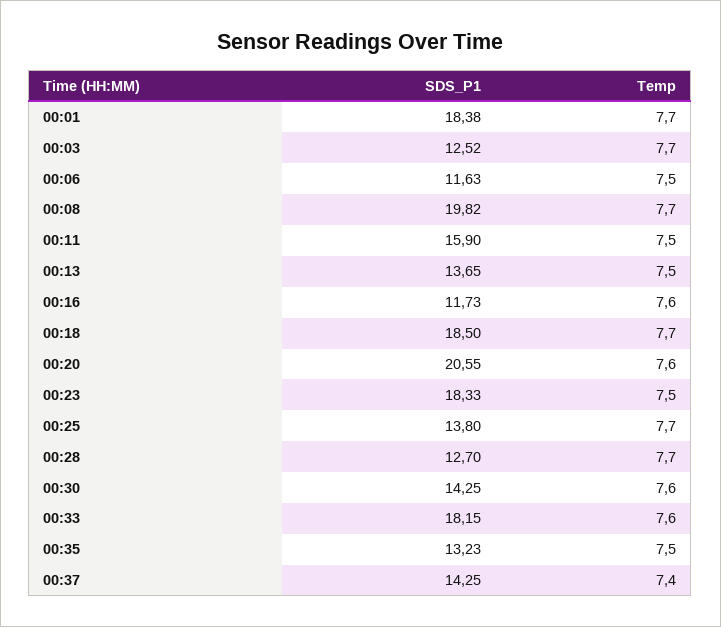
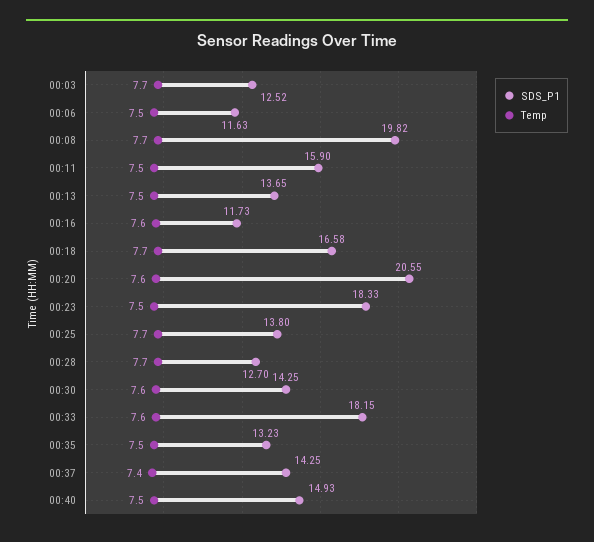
SDS_P1, 00:01: 18.38 -> none
Temp, 00:01: 7.7 -> none
SDS_P1, 00:18: 18.5 -> 16.58
SDS_P1, 00:40: none -> 14.93
Temp, 00:40: none -> 7.5

